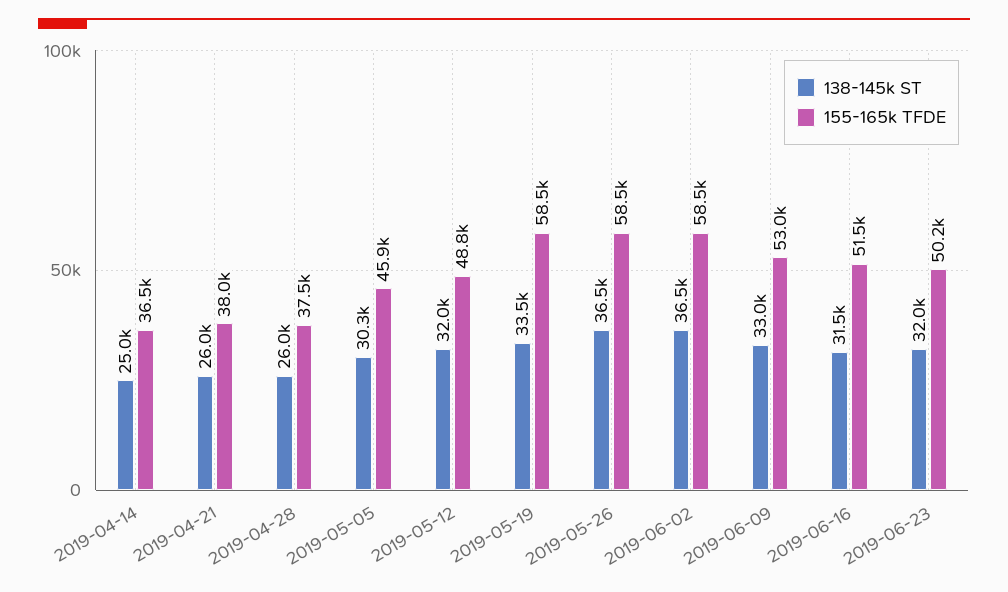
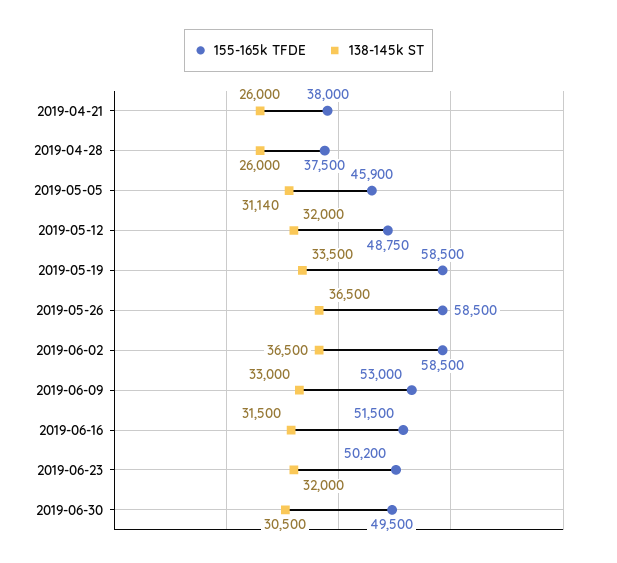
138-145k ST, 2019-04-14: 25000 -> none
155-165k TFDE, 2019-04-14: 36500 -> none
138-145k ST, 2019-05-05: 30300 -> 31140
155-165k TFDE, 2019-06-30: none -> 49500
138-145k ST, 2019-06-30: none -> 30500

